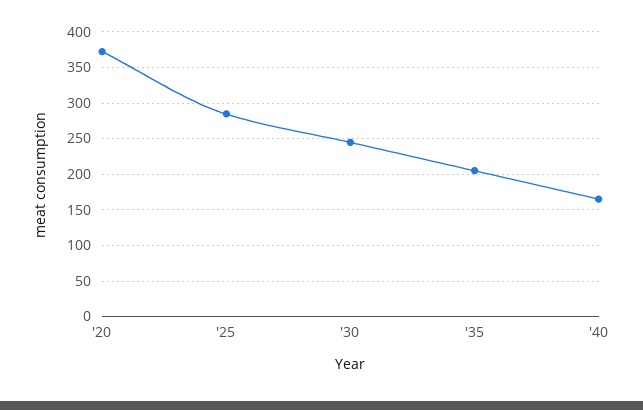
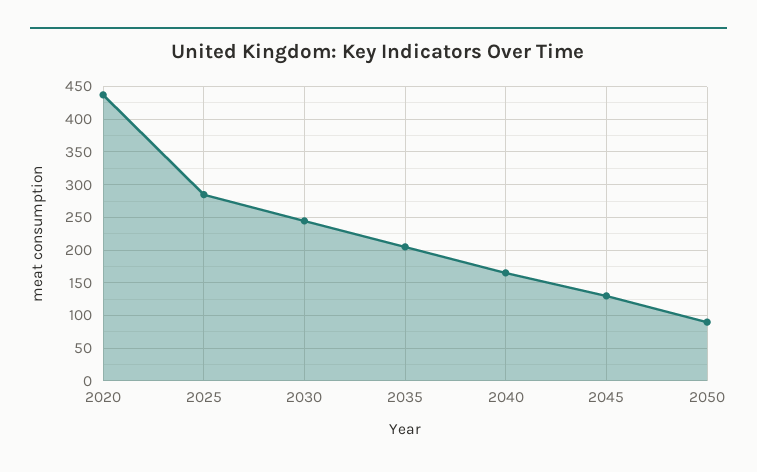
'20: 370 -> 440
2045: none -> 130
2050: none -> 90

